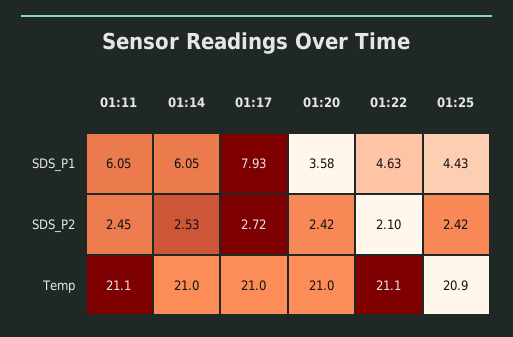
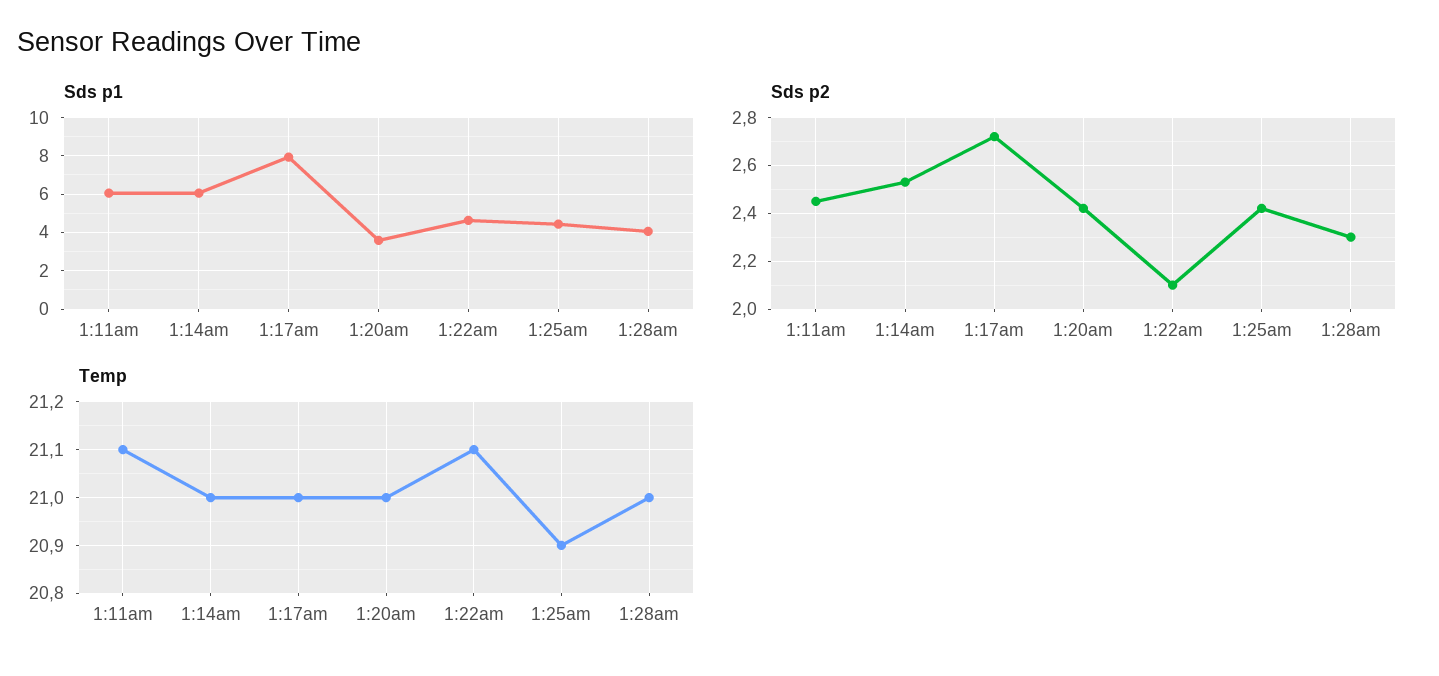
SDS_P1, 1:28am: none -> 4
SDS_P2, 1:28am: none -> 2.3
Temp, 1:28am: none -> 21

